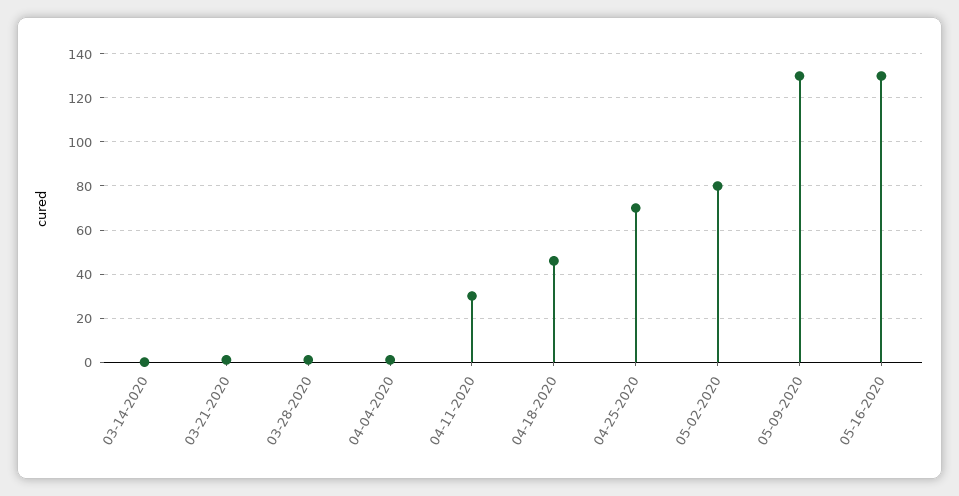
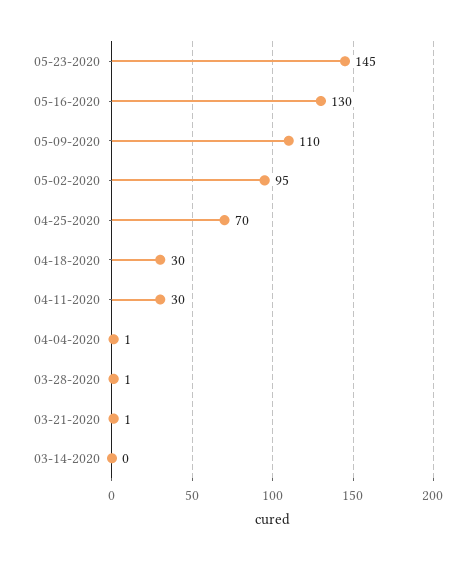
04-18-2020: 45 -> 30
05-02-2020: 80 -> 95
05-09-2020: 130 -> 110
05-23-2020: none -> 145

